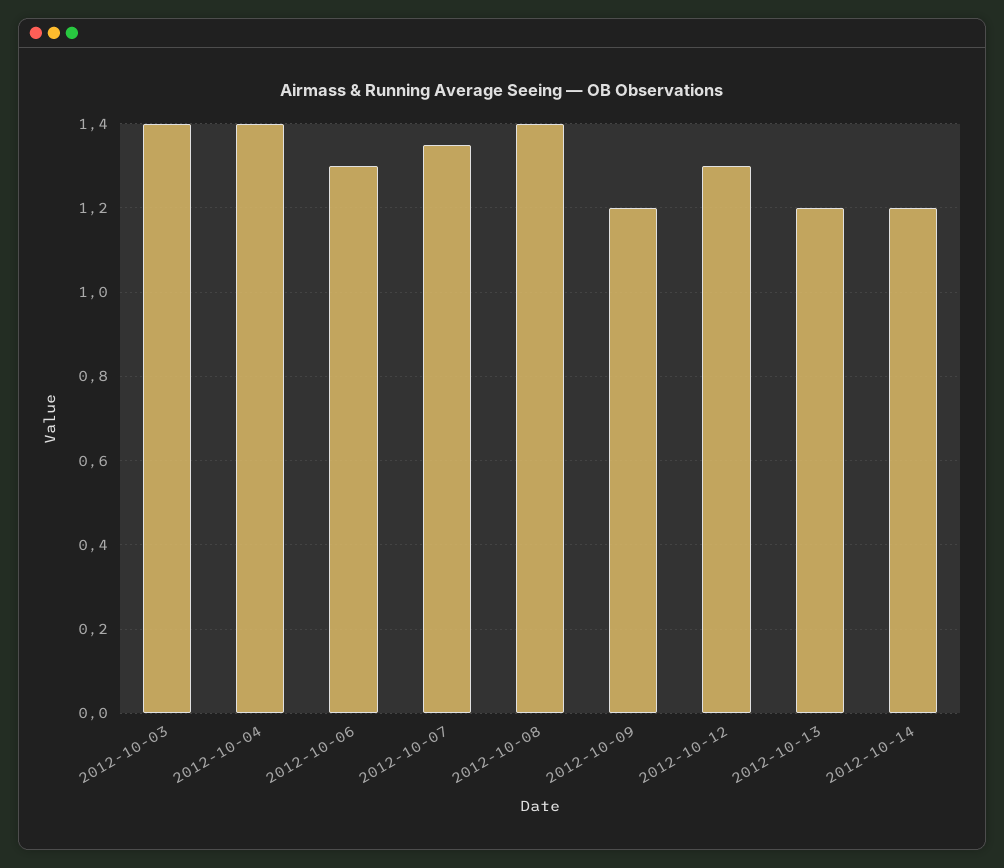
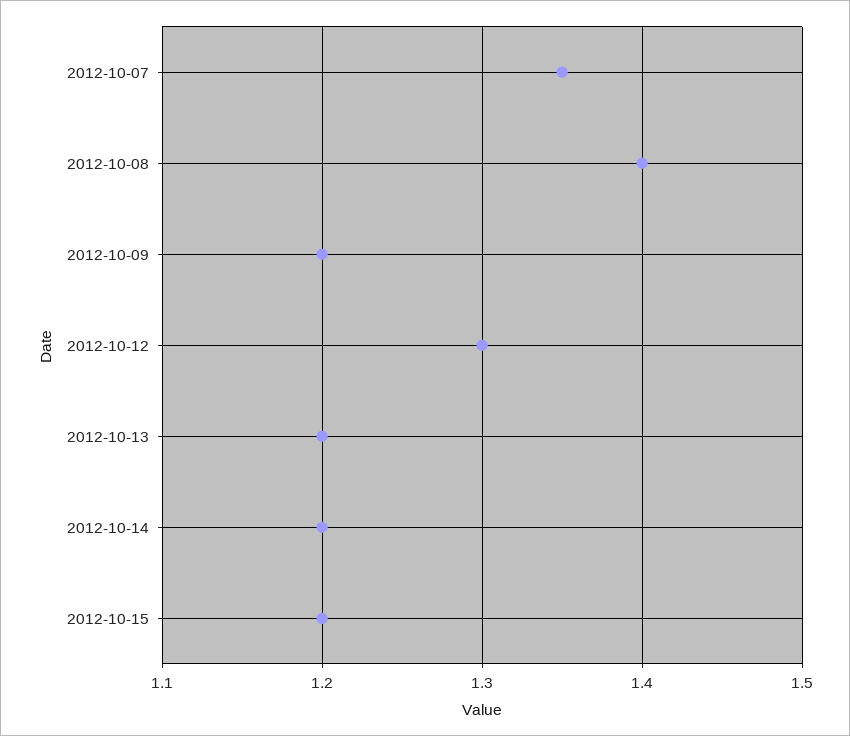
2012-10-03: 1.4 -> none
2012-10-04: 1.4 -> none
2012-10-06: 1.3 -> none
2012-10-15: none -> 1.2

